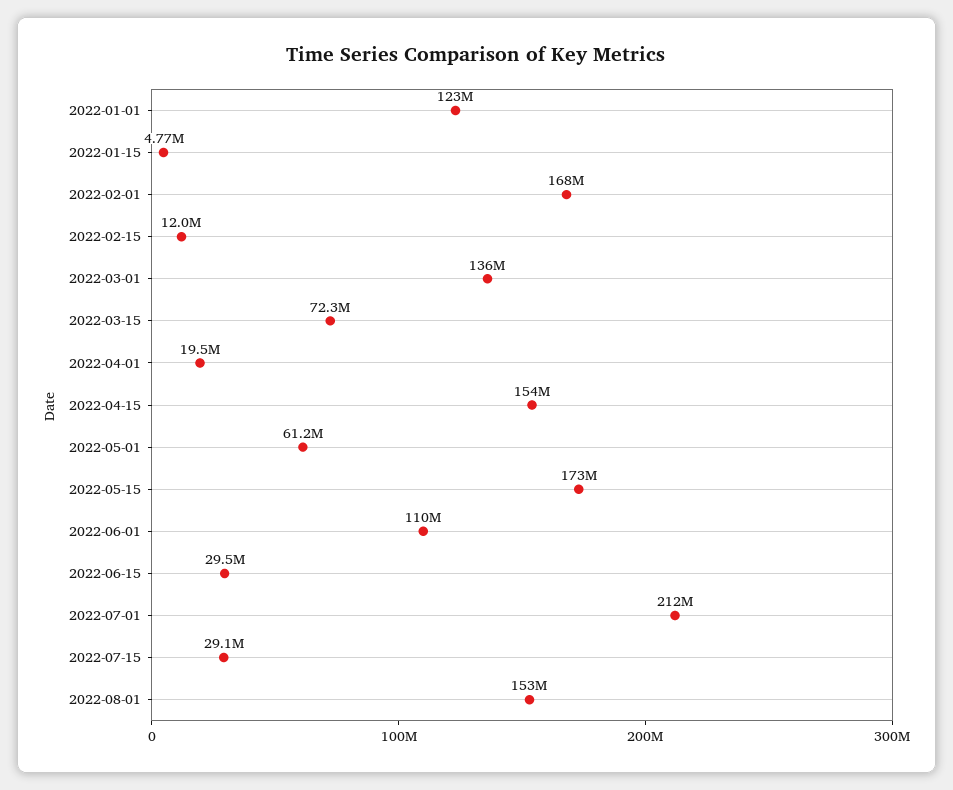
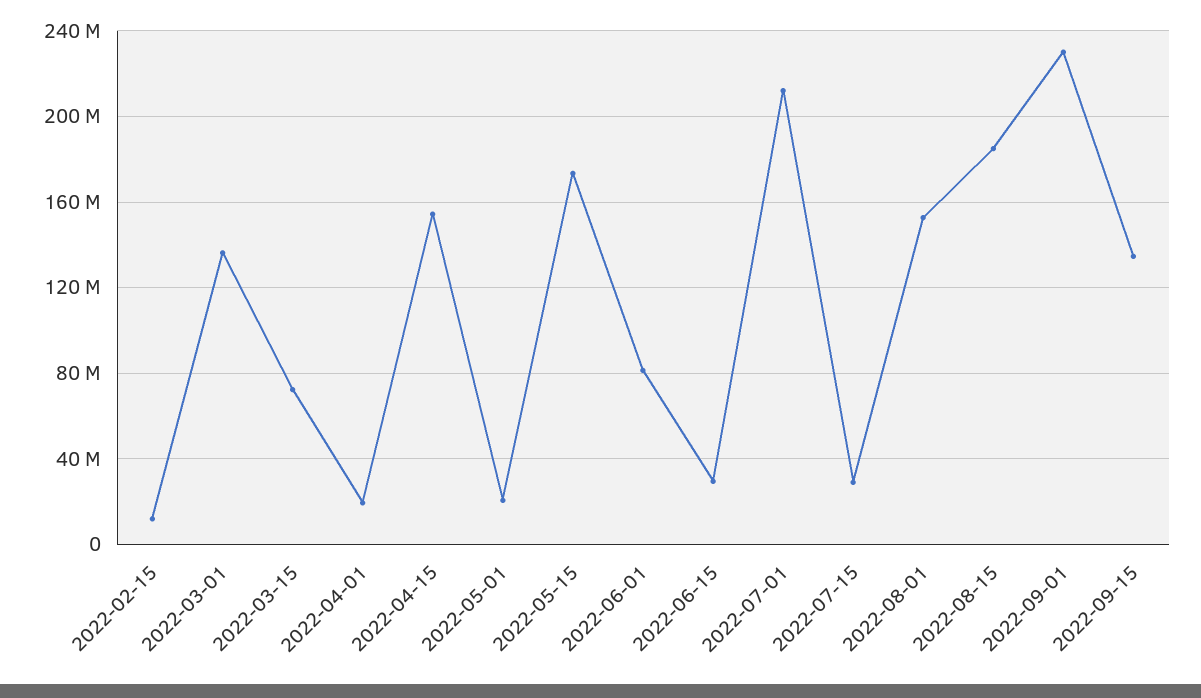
2022-01-01: 123000000 -> none
2022-01-15: 4770000 -> none
2022-02-01: 168000000 -> none
2022-05-01: 61200000 -> 20000000
2022-06-01: 110000000 -> 80000000
2022-08-15: none -> 185000000
2022-09-01: none -> 230000000
2022-09-15: none -> 135000000

